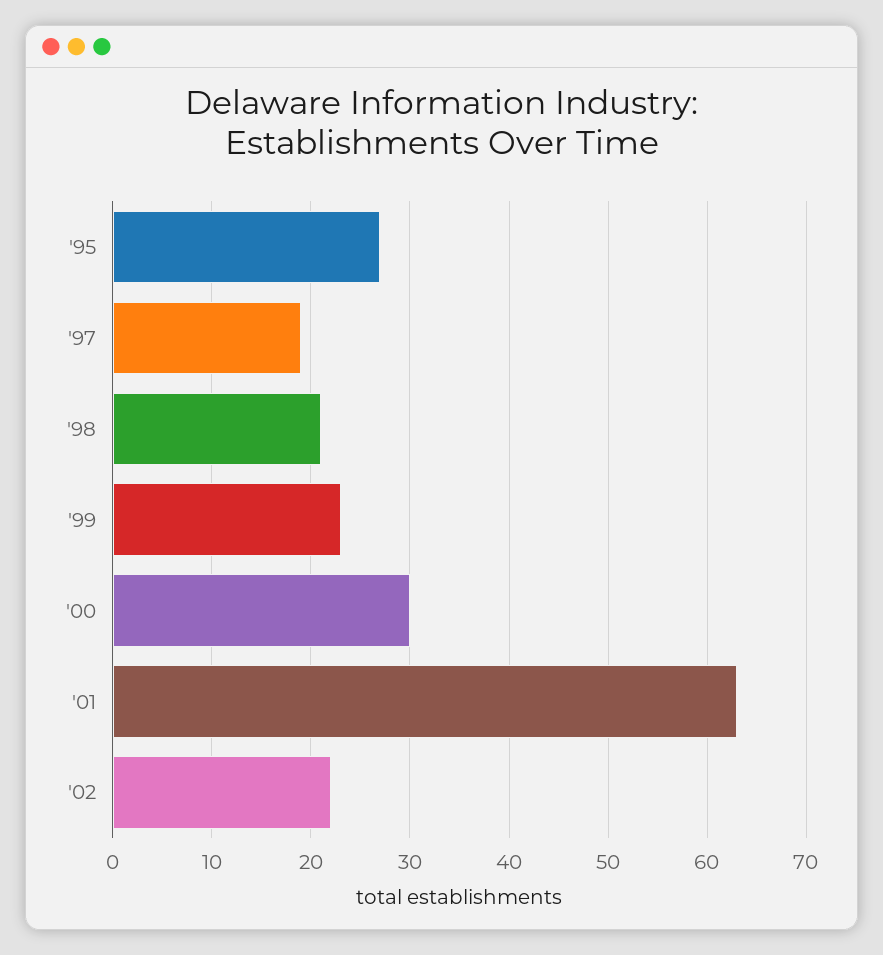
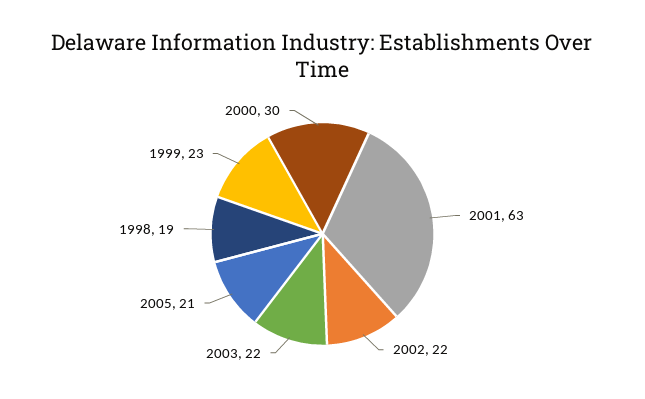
'95: 27 -> none
'97: 19 -> none
'98: 21 -> 19
2003: none -> 22
2005: none -> 21

